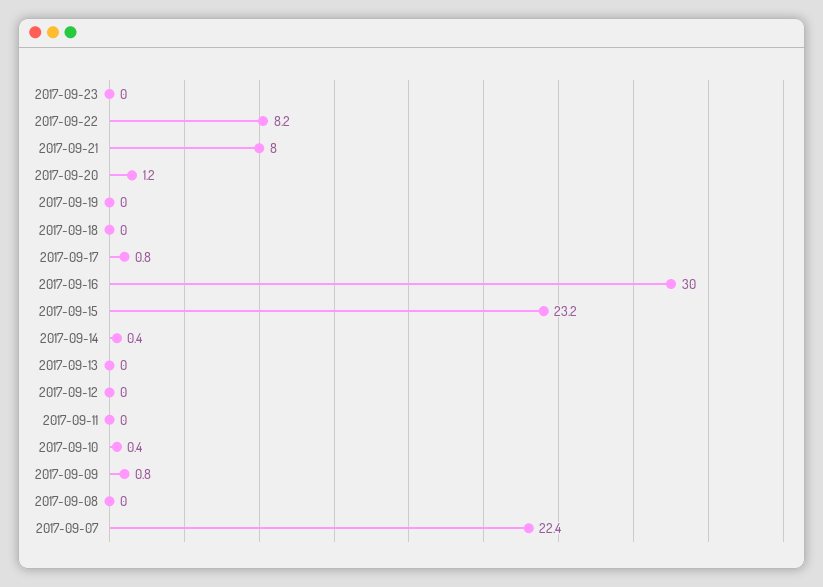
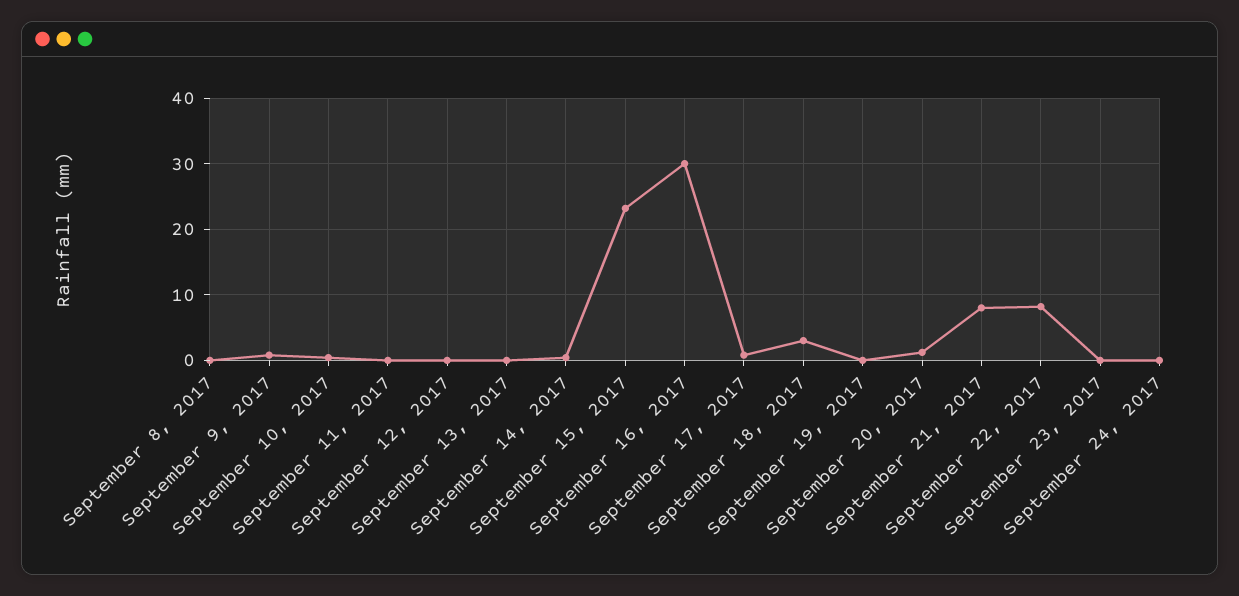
2017-09-18: 0 -> 3
2017-09-07: 22.4 -> none
September 24, 2017: none -> 0

